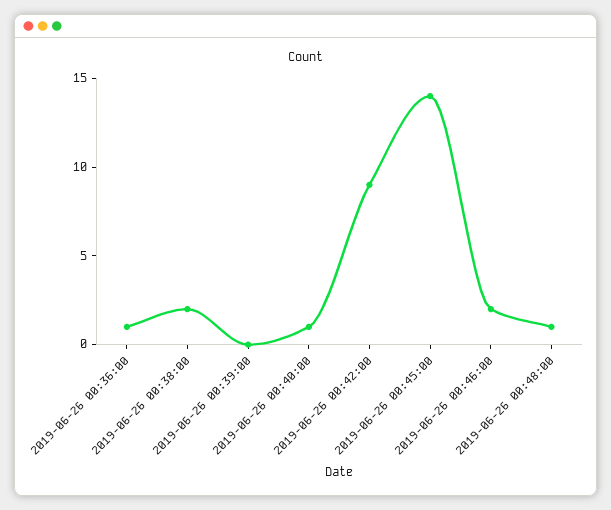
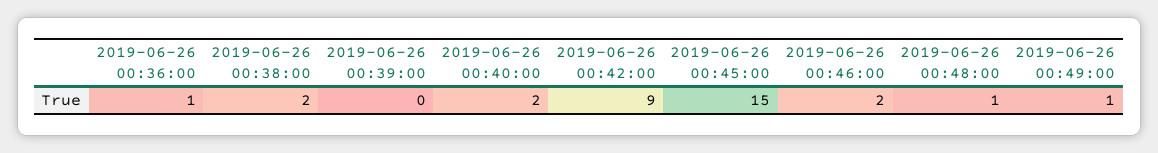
2019-06-26 00:40:00: 1 -> 2
2019-06-26 00:45:00: 14 -> 15
2019-06-26 00:49:00: none -> 1

